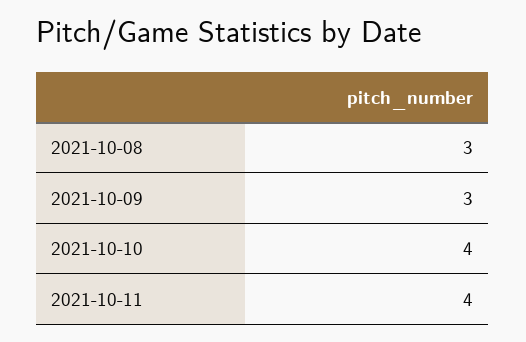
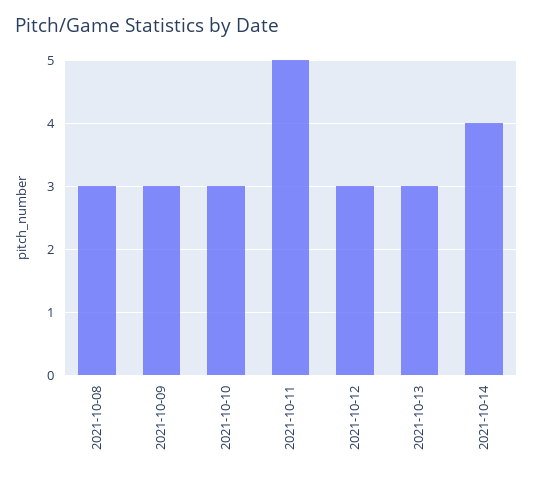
2021-10-10: 4 -> 3
2021-10-11: 4 -> 5
2021-10-12: none -> 3
2021-10-13: none -> 3
2021-10-14: none -> 4

